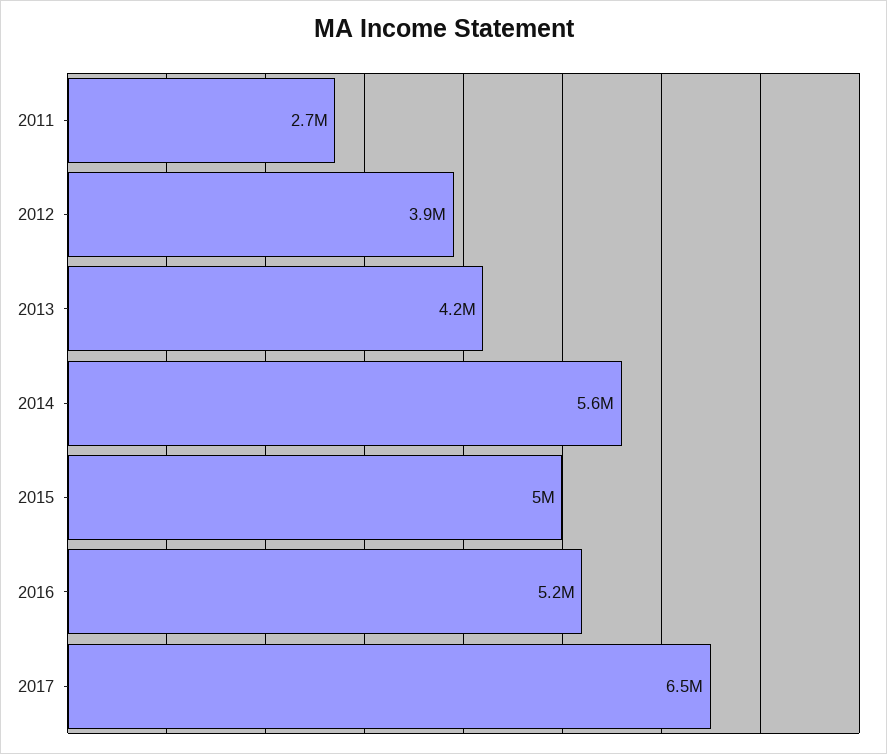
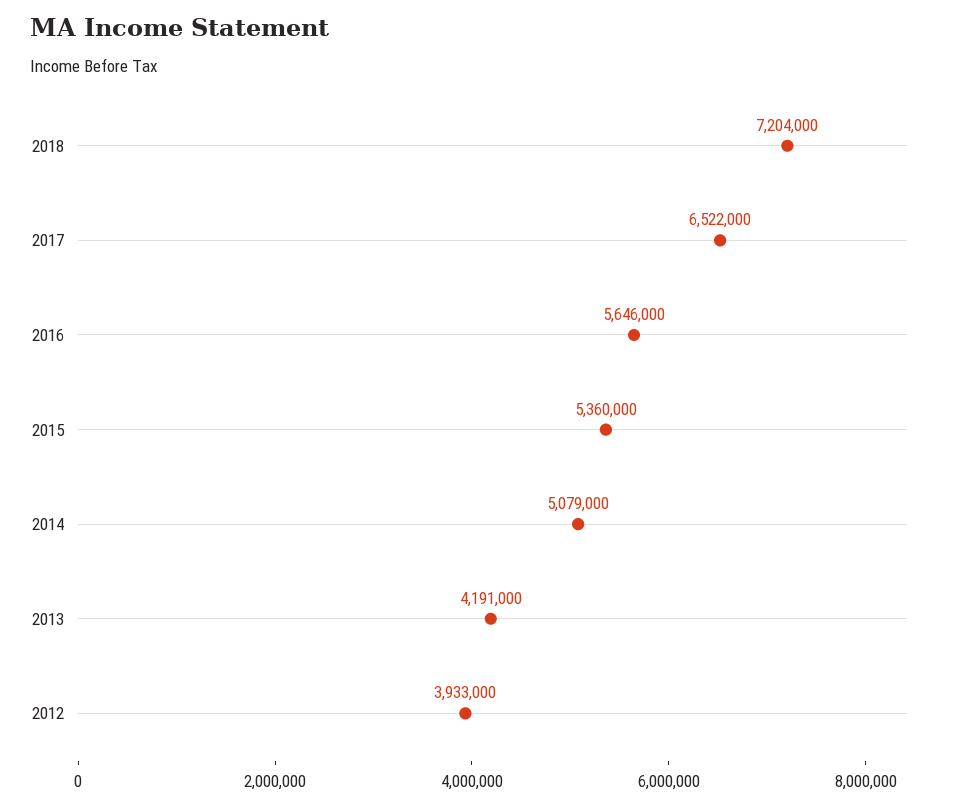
2011: 2700000 -> none
2014: 5600000 -> 5079000
2015: 5000000 -> 5360000
2016: 5200000 -> 5646000
2018: none -> 7204000

